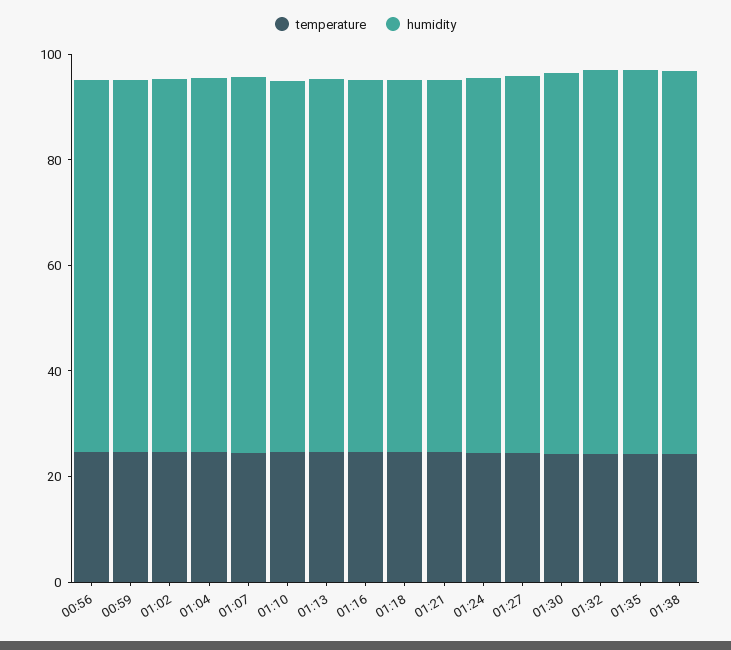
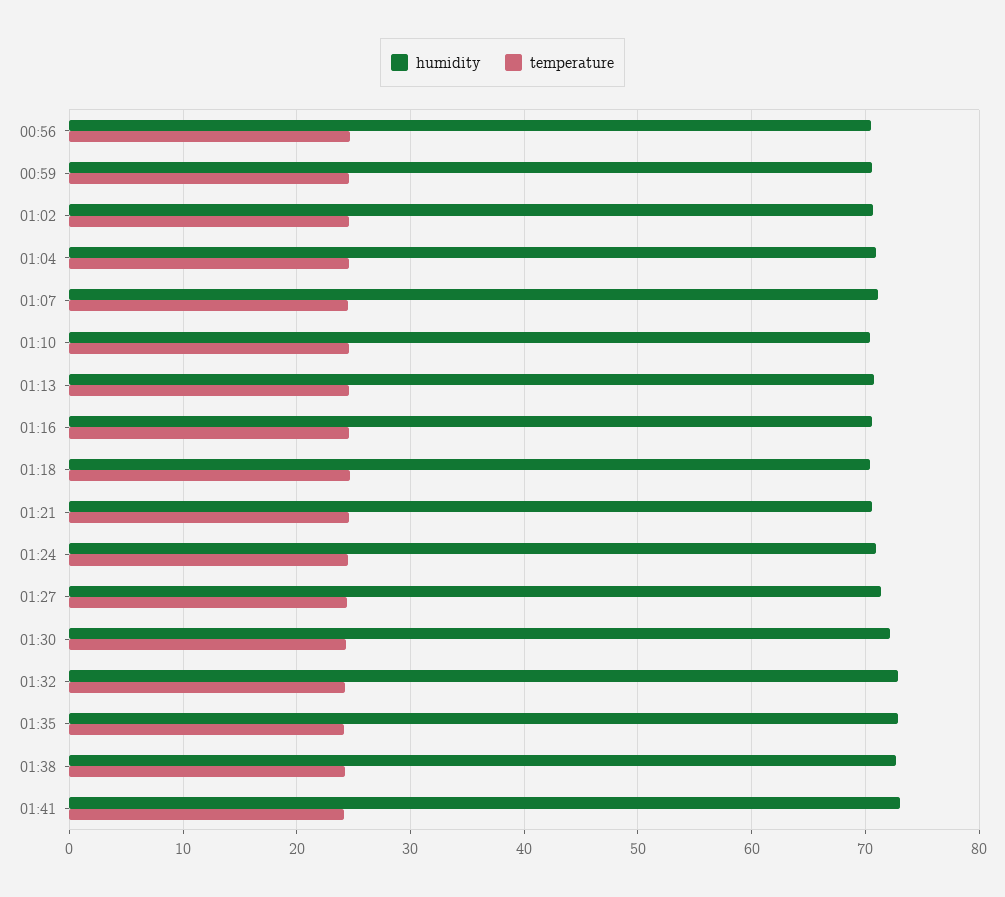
humidity, 01:41: none -> 73
temperature, 01:41: none -> 24

